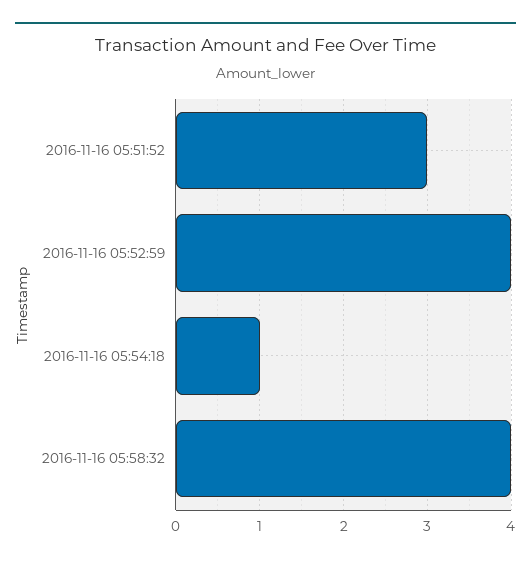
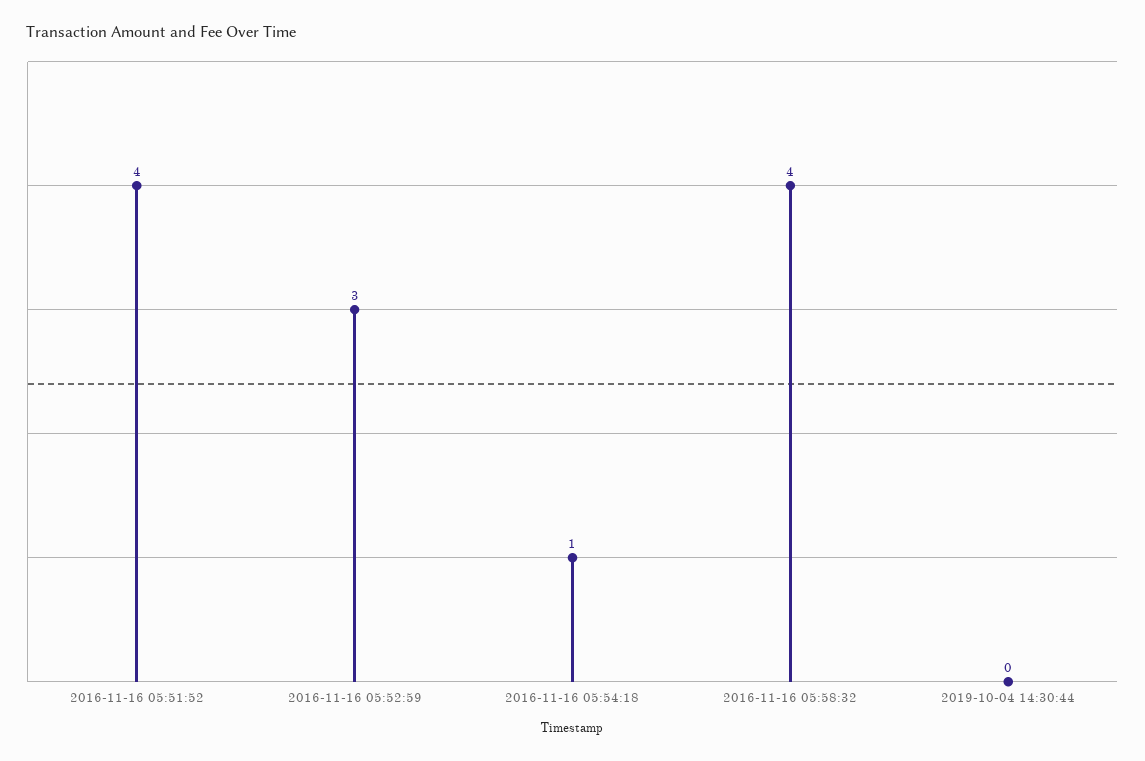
2016-11-16 05:51:52: 3 -> 4
2016-11-16 05:52:59: 4 -> 3
2019-10-04 14:30:44: none -> 0

